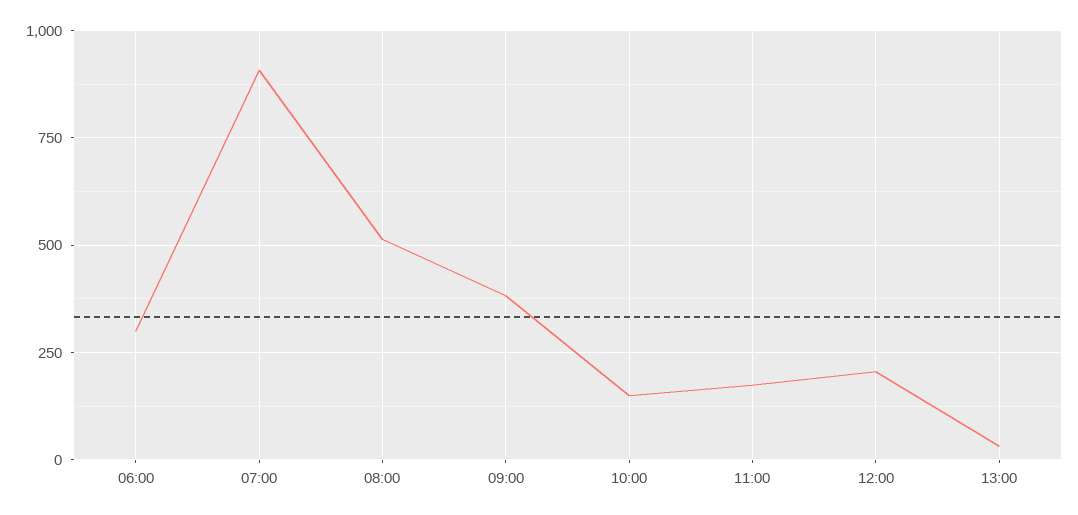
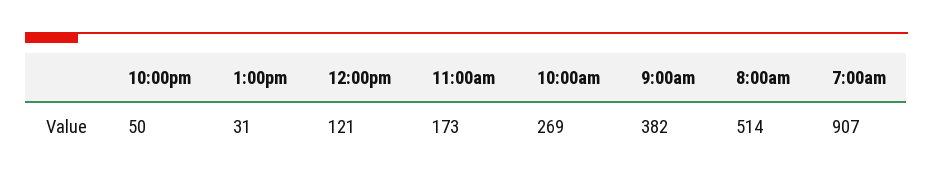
06:00: 300 -> none
10:00: 150 -> 269
12:00: 200 -> 121
10:00pm: none -> 50

